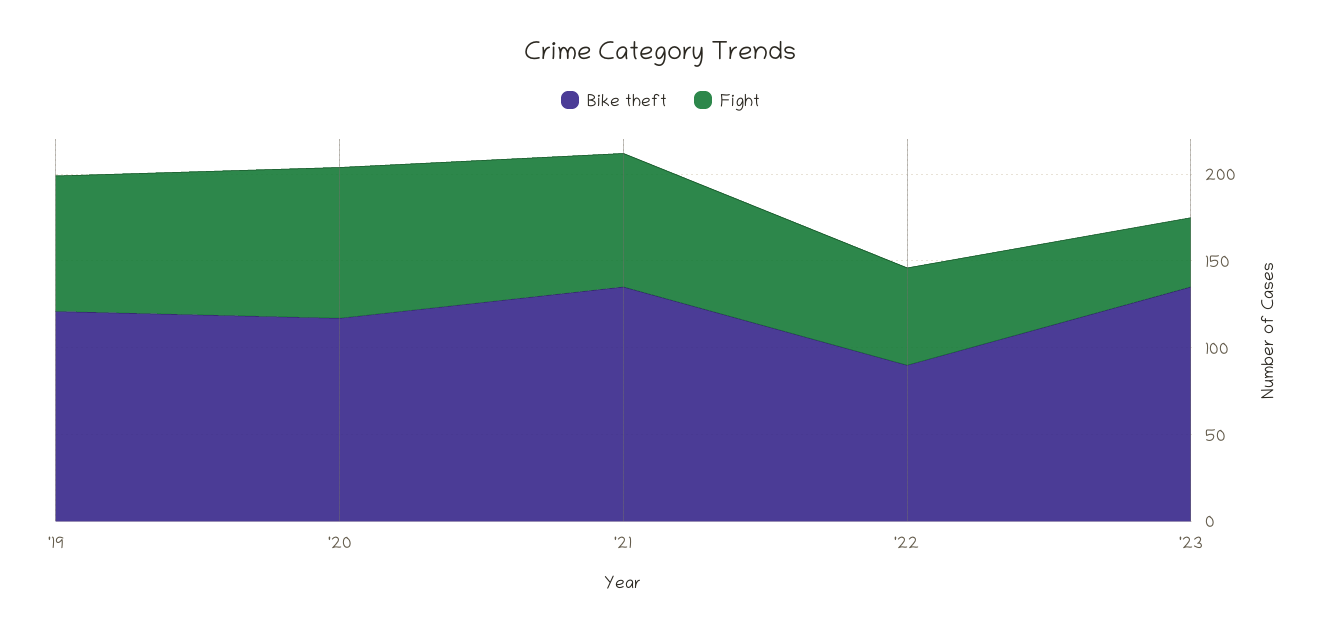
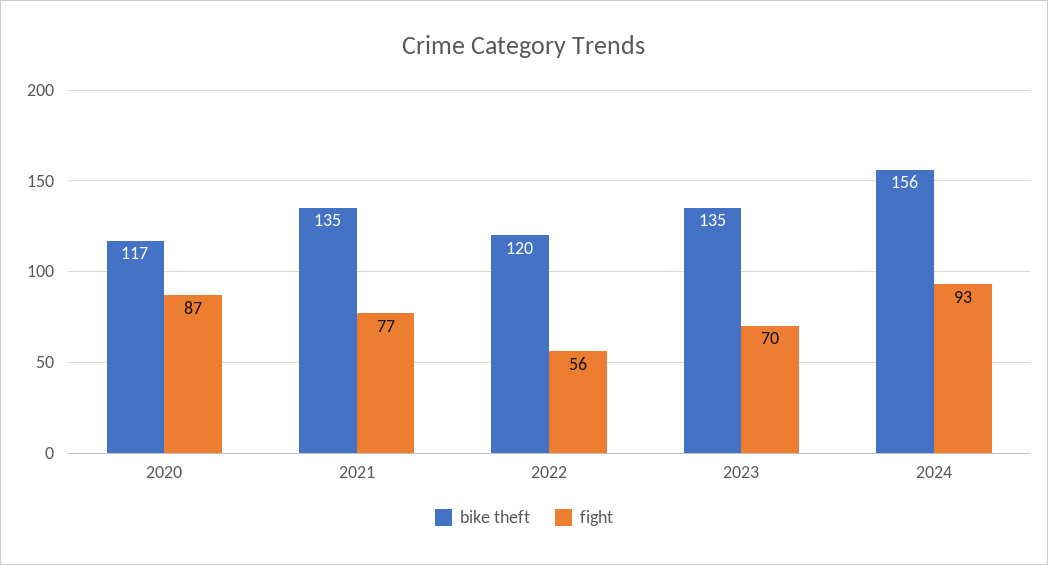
Bike theft, '19: 120 -> none
Fight, '19: 80 -> none
Bike theft, '22: 90 -> 120
Fight, '23: 40 -> 70
Bike theft, 2024: none -> 156
Fight, 2024: none -> 93

